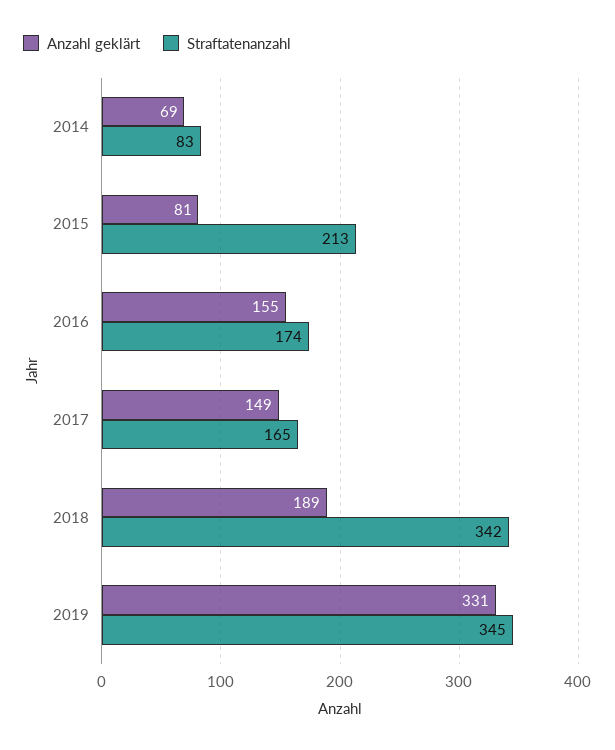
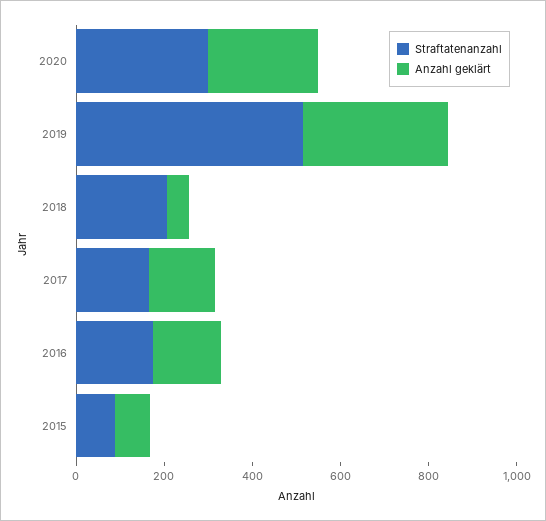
Anzahl geklärt, 2014: 69 -> none
Straftatenanzahl, 2014: 83 -> none
Straftatenanzahl, 2015: 213 -> 100
Anzahl geklärt, 2018: 189 -> 50
Straftatenanzahl, 2018: 342 -> 200
Straftatenanzahl, 2019: 345 -> 500
Straftatenanzahl, 2020: none -> 300
Anzahl geklärt, 2020: none -> 250

